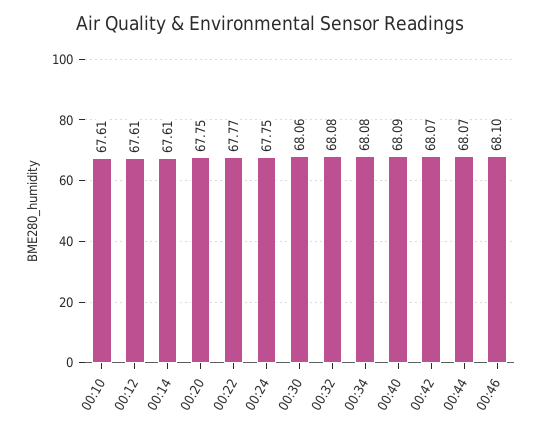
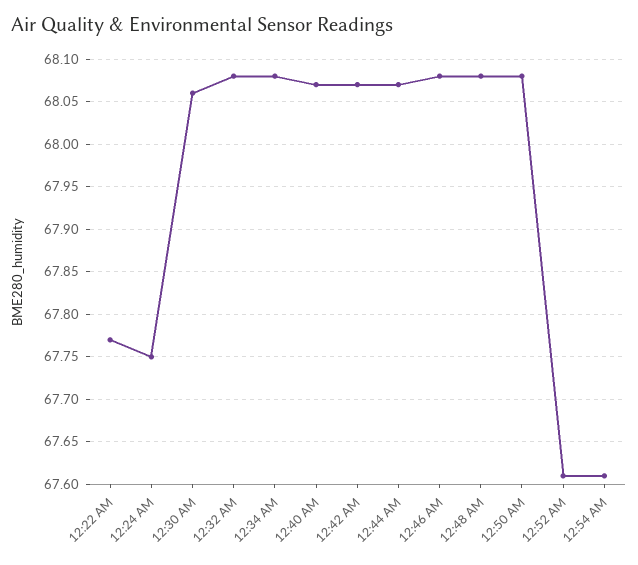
00:10: 67.61 -> none
00:12: 67.61 -> none
00:14: 67.61 -> none
00:20: 67.75 -> none
00:40: 68.09 -> 68.07
00:46: 68.1 -> 68.08
12:48 AM: none -> 68.08
12:50 AM: none -> 68.08
12:52 AM: none -> 67.61
12:54 AM: none -> 67.61

